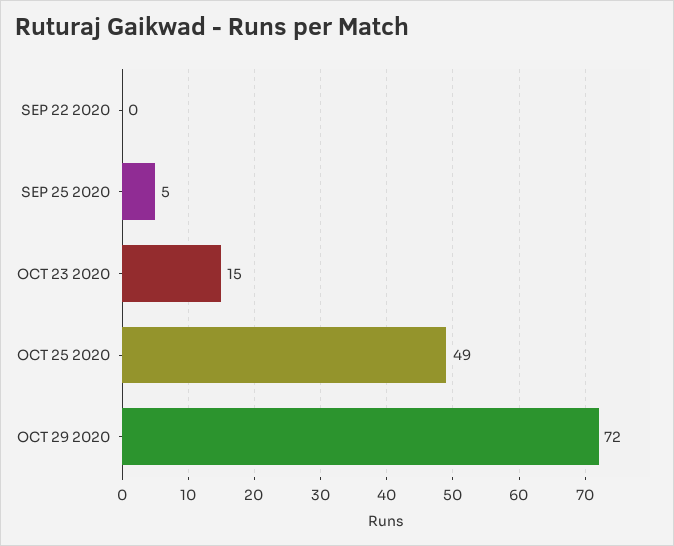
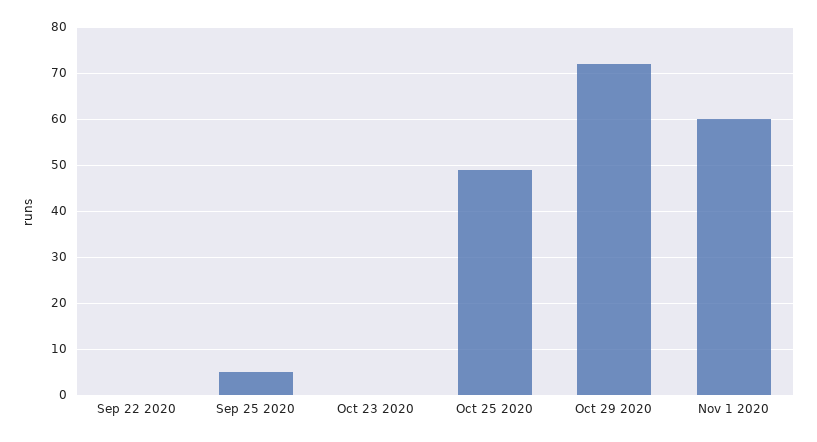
OCT 23 2020: 15 -> 0
Nov 1 2020: none -> 60

